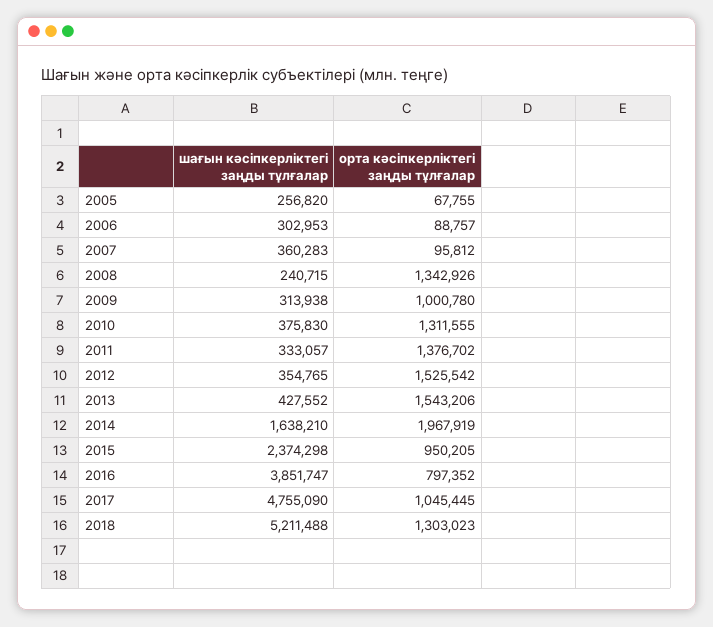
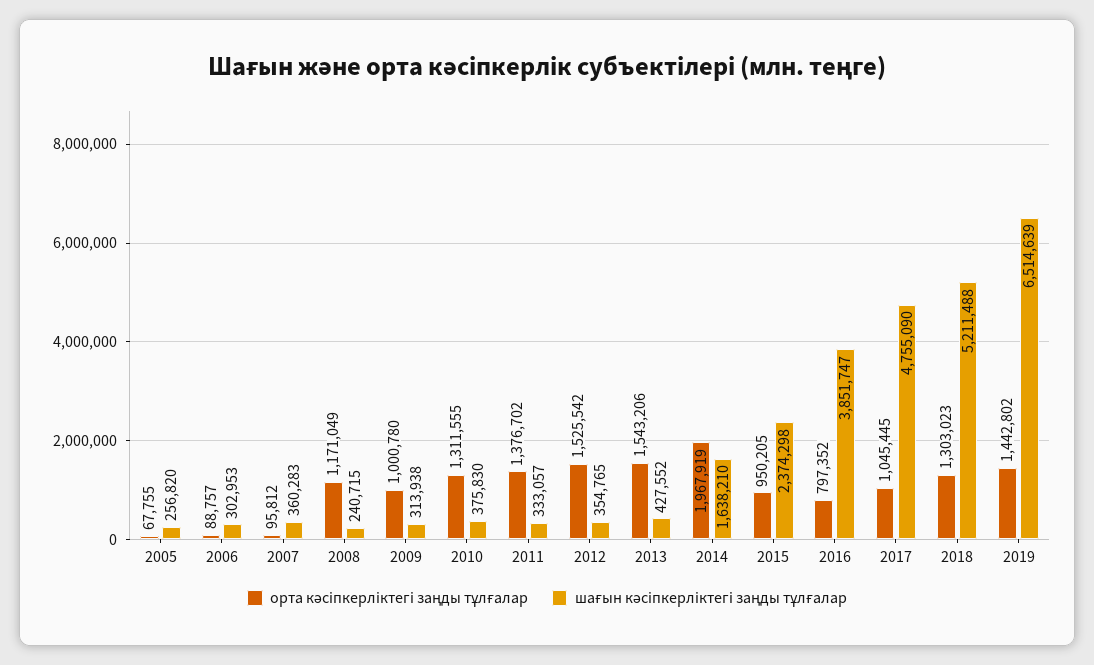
орта кәсіпкерліктегі заңды тұлғалар, 2008: 1342926 -> 1171049
орта кәсіпкерліктегі заңды тұлғалар, 2019: none -> 1442802
шағын кәсіпкерліктегі заңды тұлғалар, 2019: none -> 6514639

